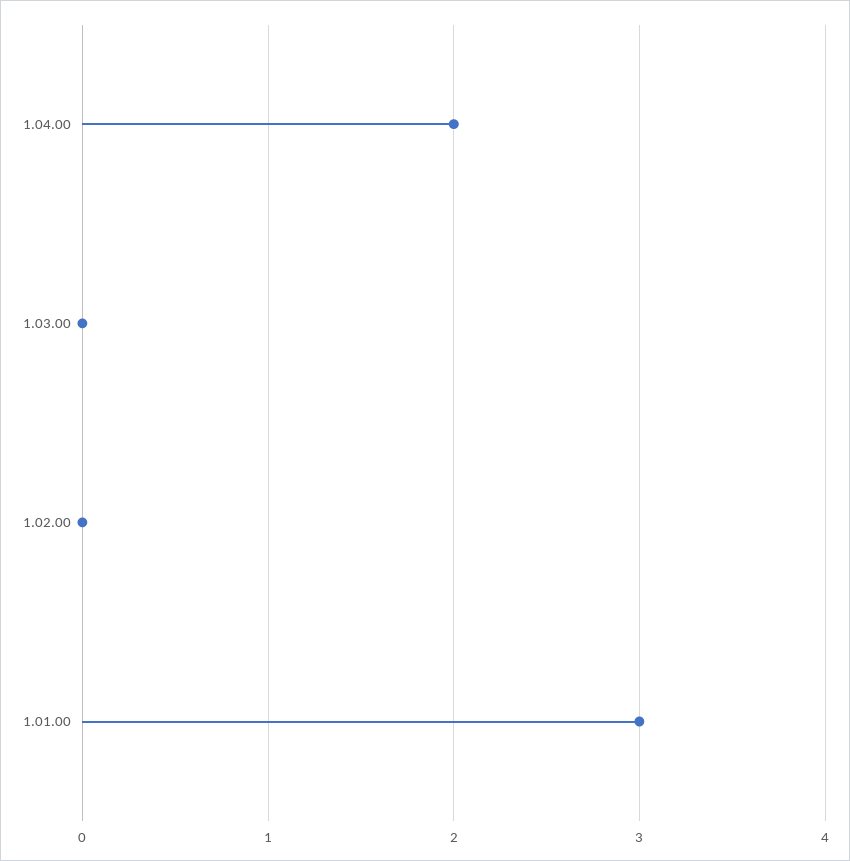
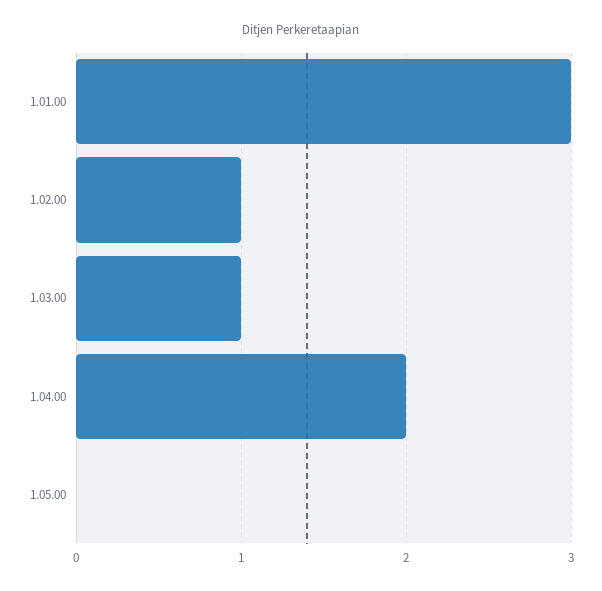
1.03.00: 0 -> 1
1.02.00: 0 -> 1
1.05.00: none -> 0

